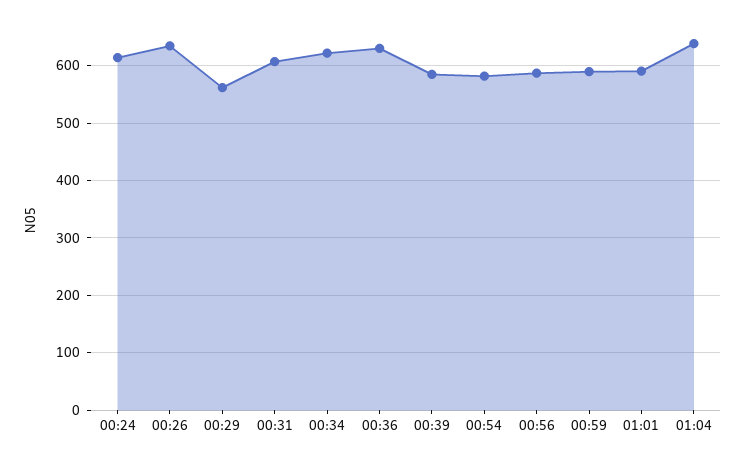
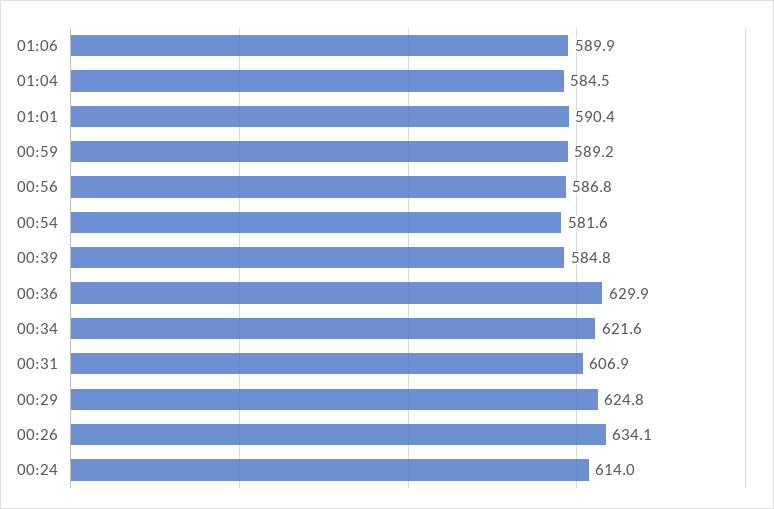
00:29: 560 -> 624.8
01:04: 640 -> 584.5
01:06: none -> 589.9

